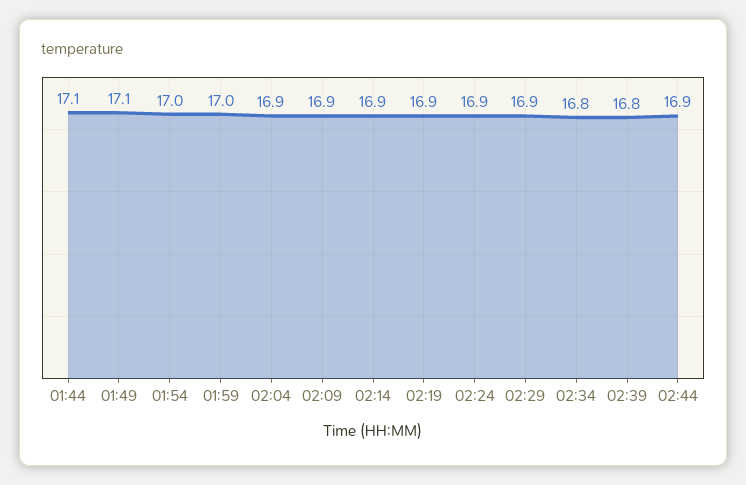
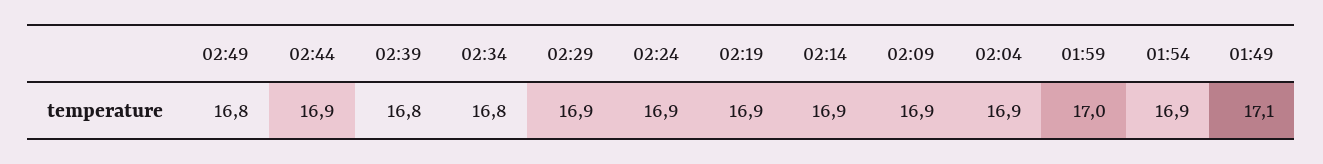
01:44: 17.1 -> none
01:54: 17 -> 16.9
02:49: none -> 16.8

